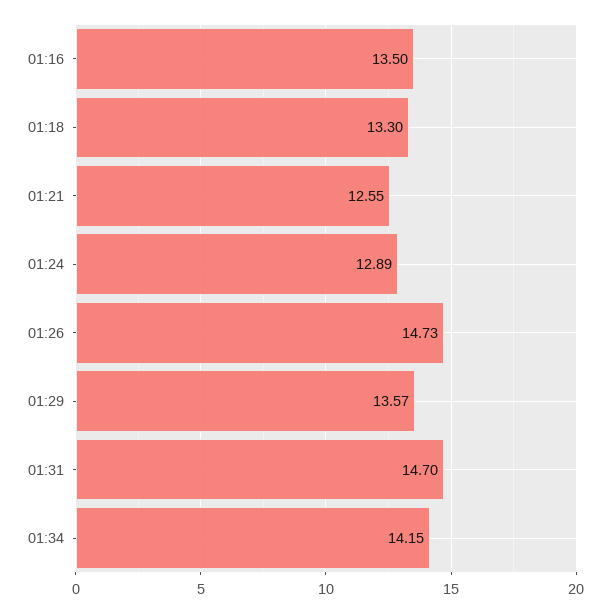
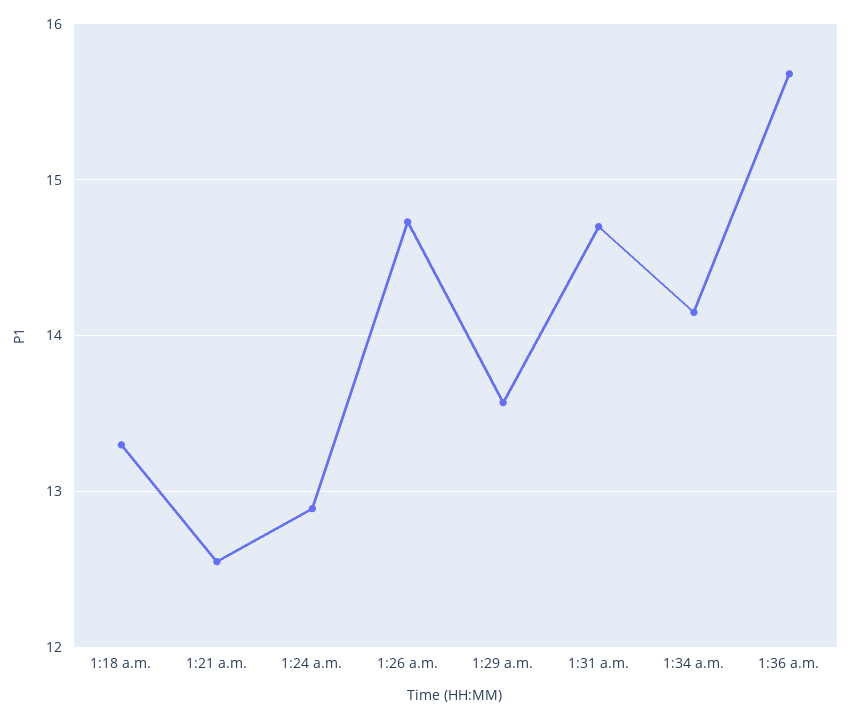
01:16: 13.5 -> none
1:36 a.m.: none -> 15.7

